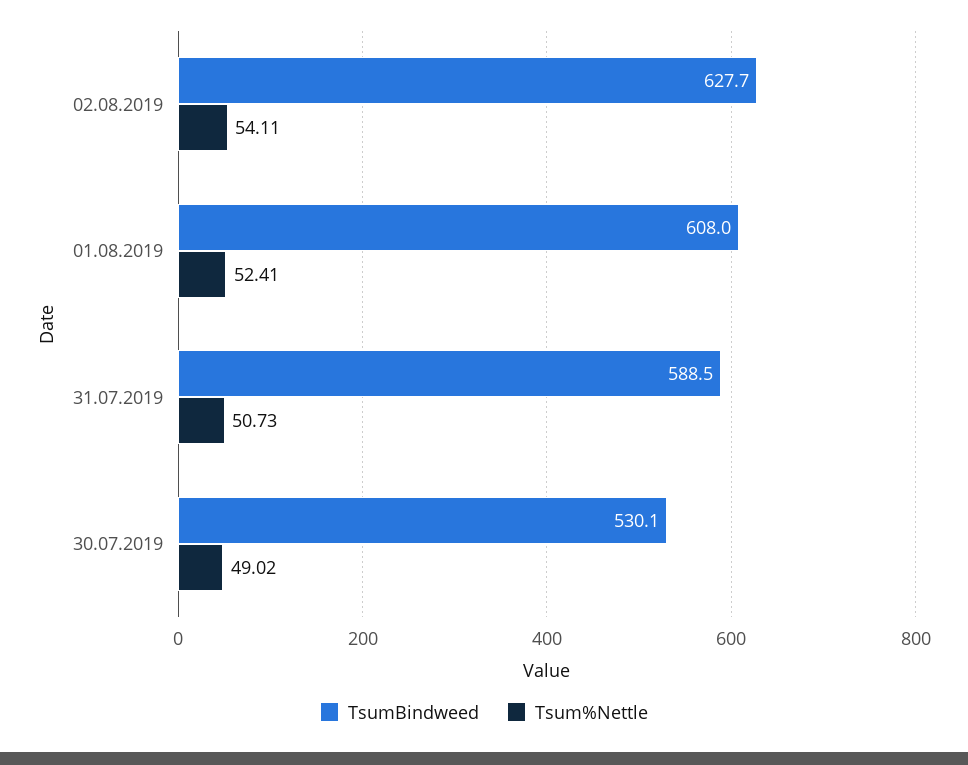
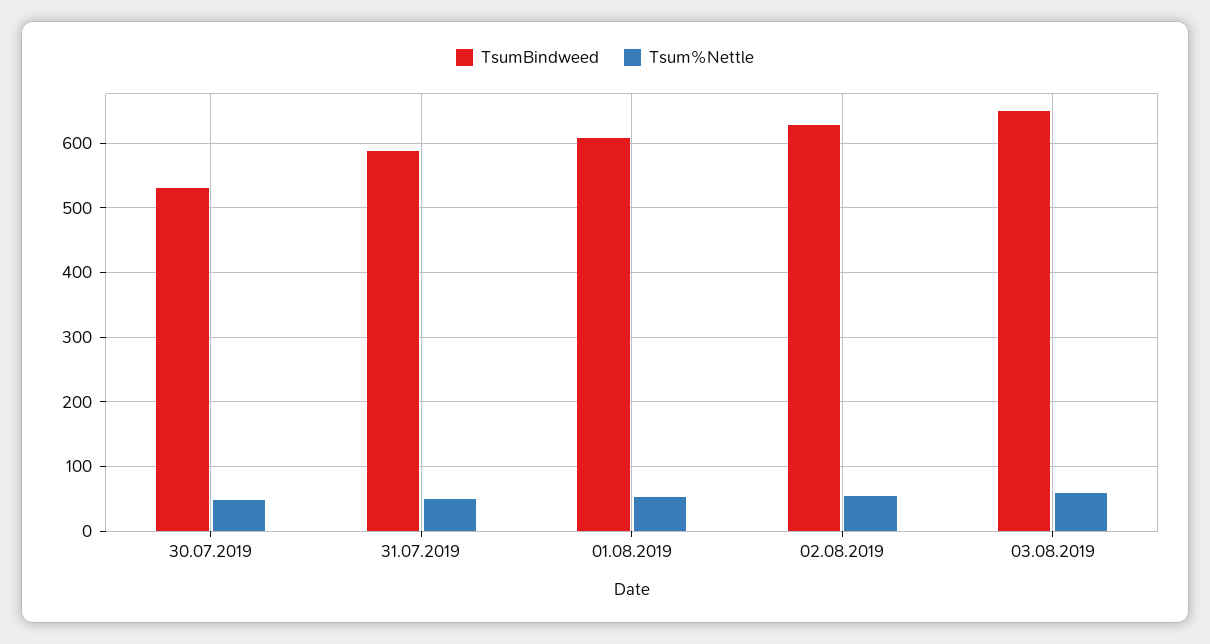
TsumBindweed, 03.08.2019: none -> 650
Tsum%Nettle, 03.08.2019: none -> 60

